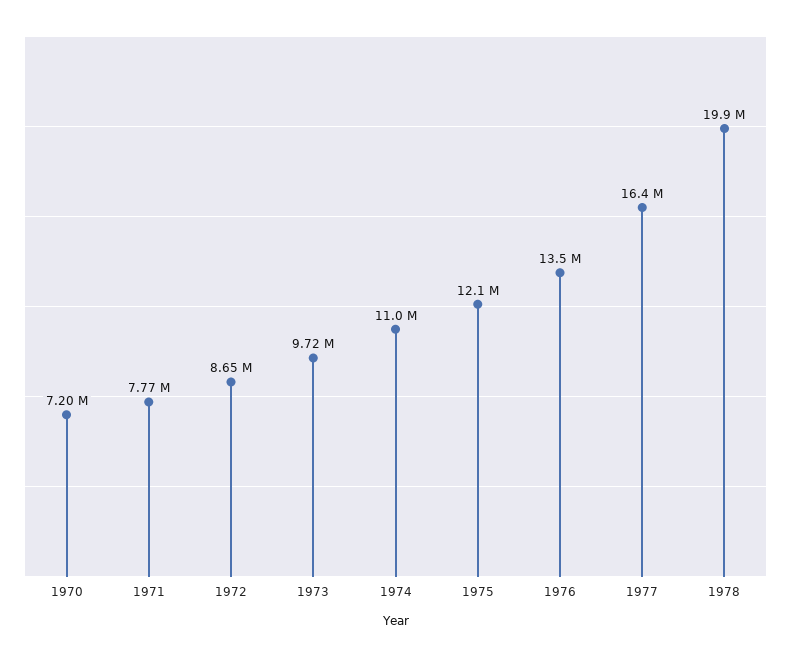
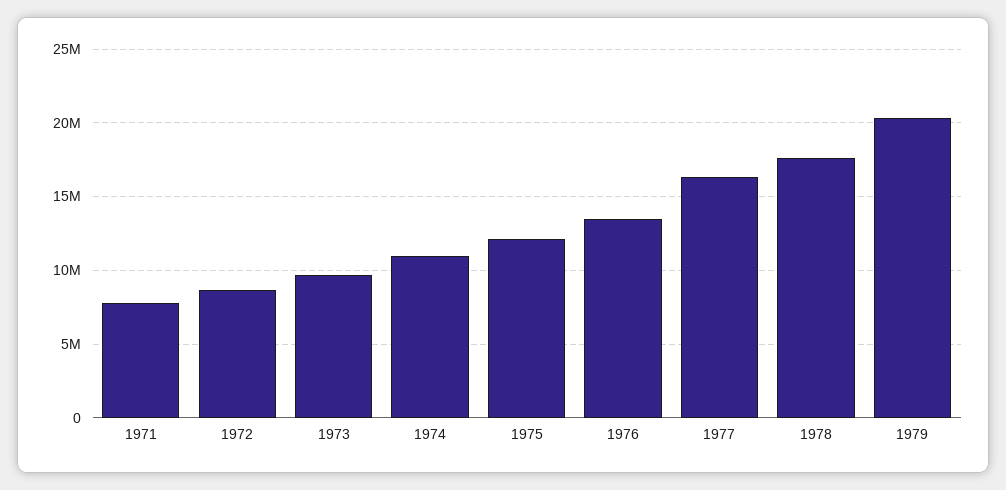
1970: 7200000 -> none
1978: 19900000 -> 17500000
1979: none -> 20500000

